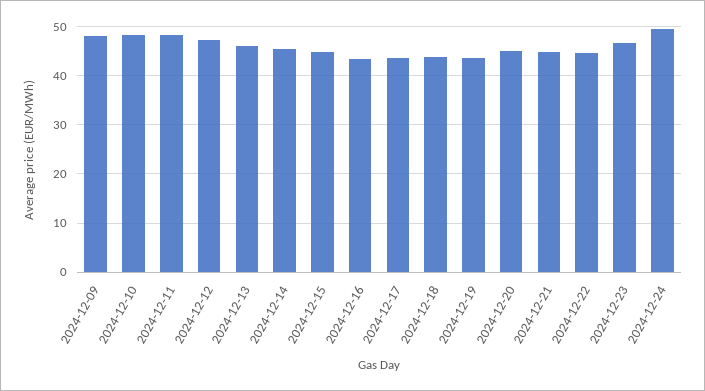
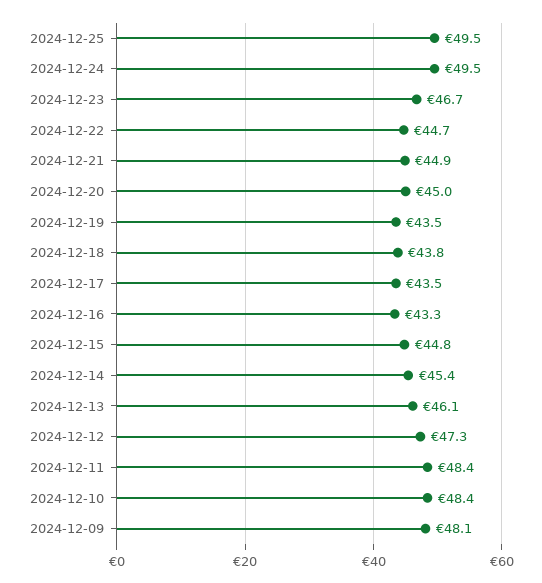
2024-12-25: none -> 49.5

